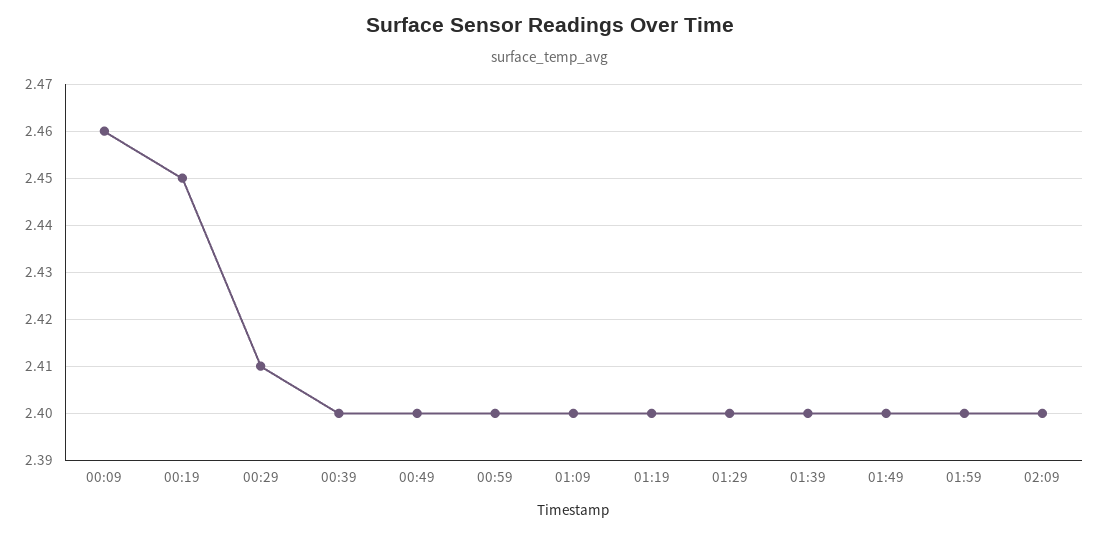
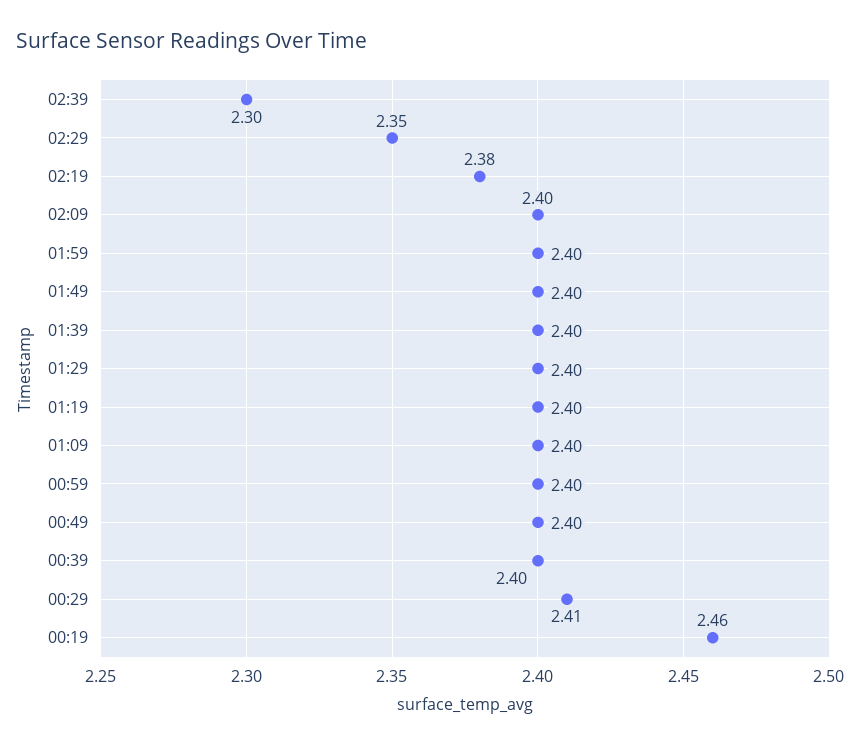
00:09: 2.46 -> none
00:19: 2.45 -> 2.46
02:39: none -> 2.3
02:29: none -> 2.35
02:19: none -> 2.38

